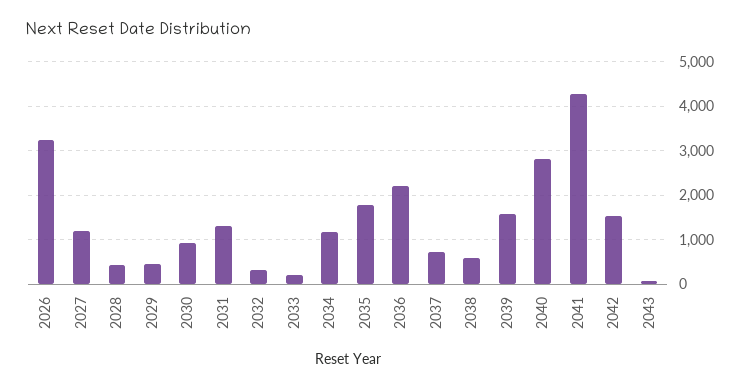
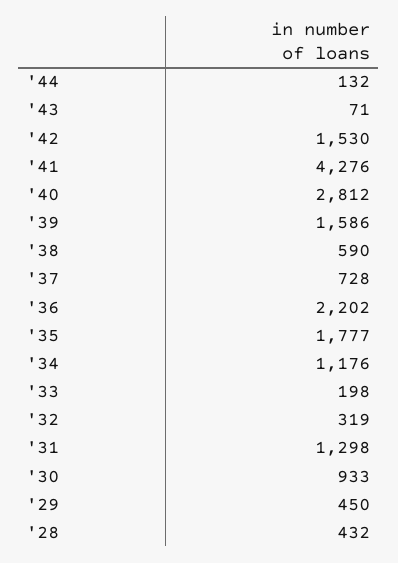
2026: 3200 -> none
2027: 1200 -> none
'44: none -> 132

